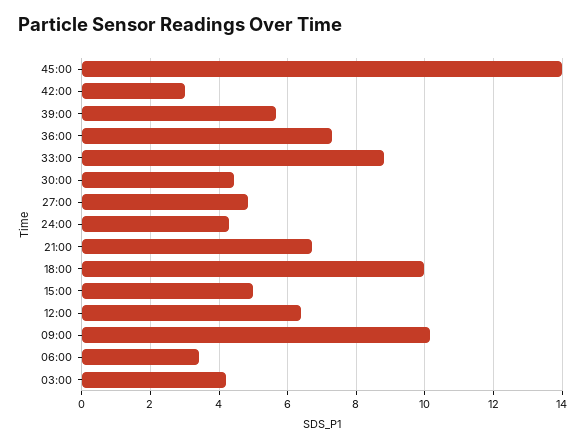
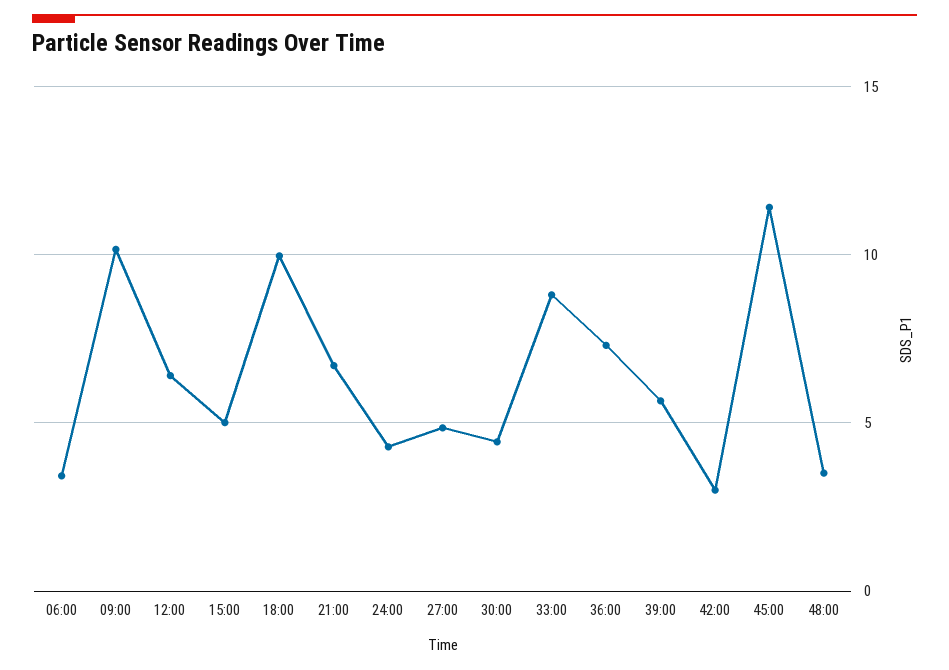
45:00: 14 -> 11.5
03:00: 4.2 -> none
48:00: none -> 3.5

